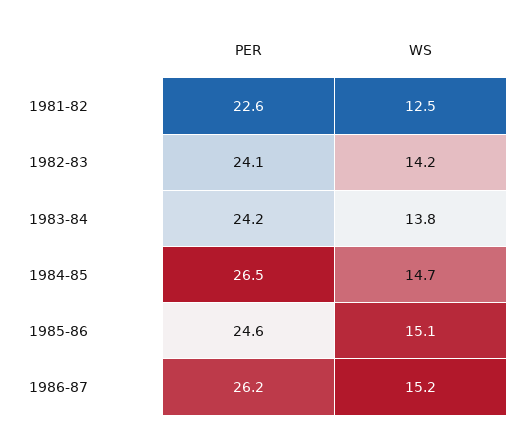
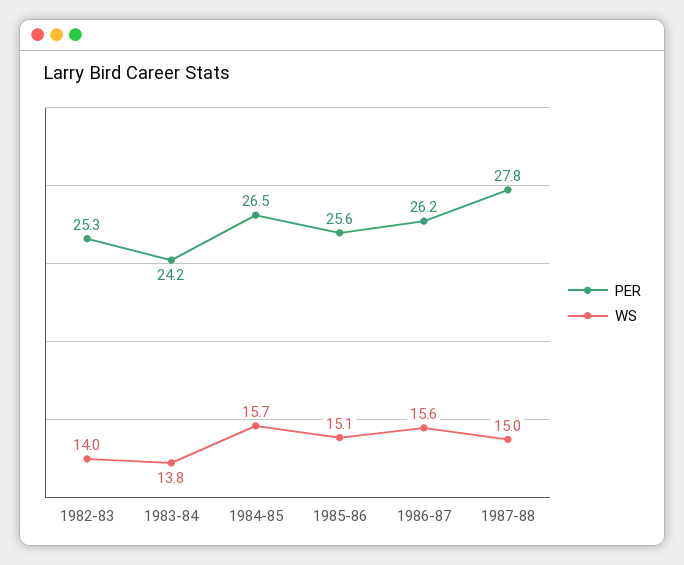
PER, 1981-82: 22.6 -> none
WS, 1981-82: 12.5 -> none
PER, 1982-83: 24.1 -> 25.3
WS, 1982-83: 14.2 -> 14
WS, 1984-85: 14.7 -> 15.7
PER, 1985-86: 24.6 -> 25.6
WS, 1986-87: 15.2 -> 15.6
PER, 1987-88: none -> 27.8
WS, 1987-88: none -> 15

